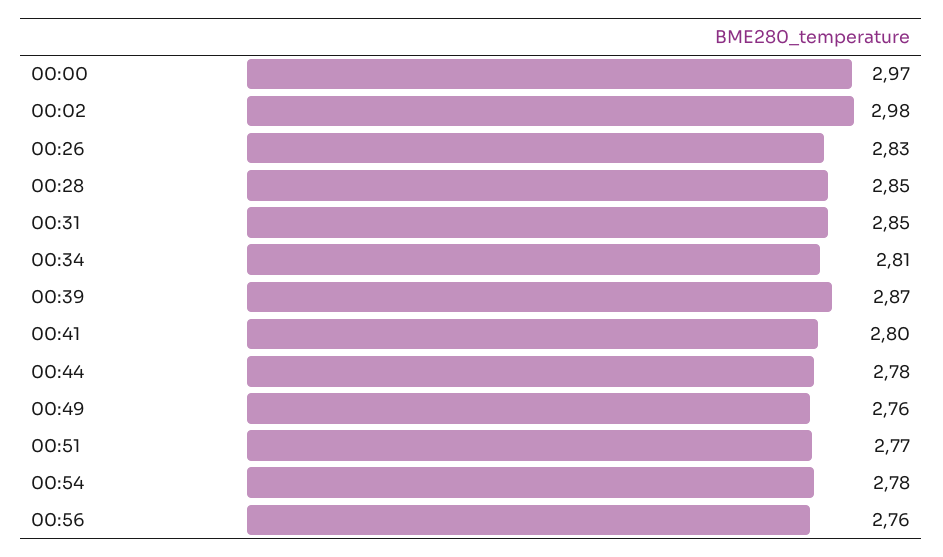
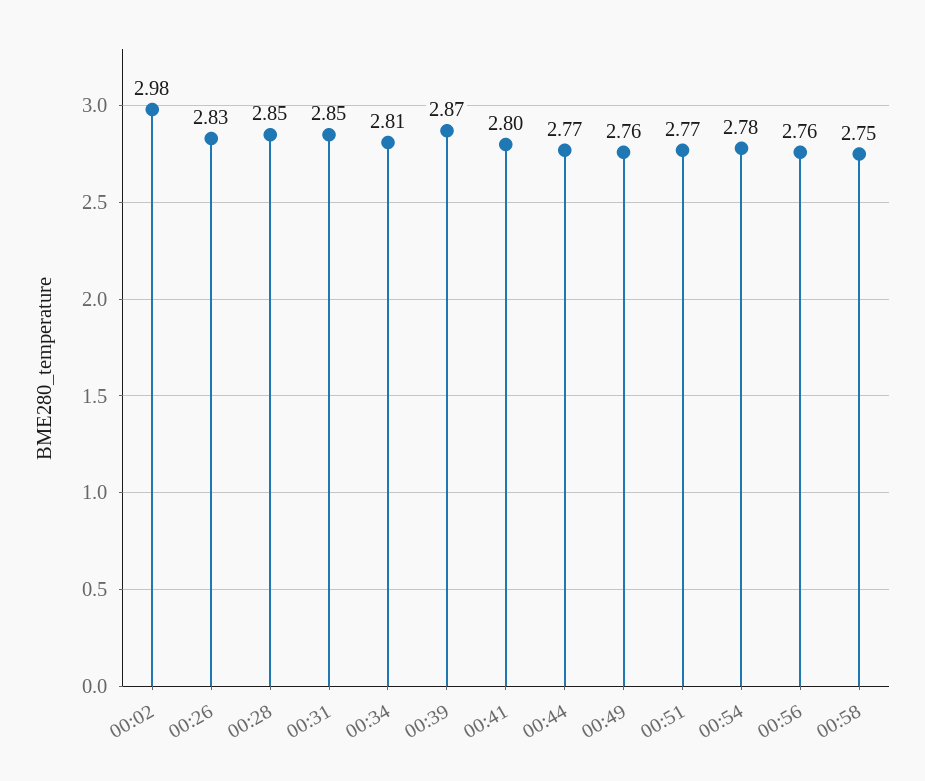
00:00: 2.97 -> none
00:44: 2.78 -> 2.77
00:58: none -> 2.75

